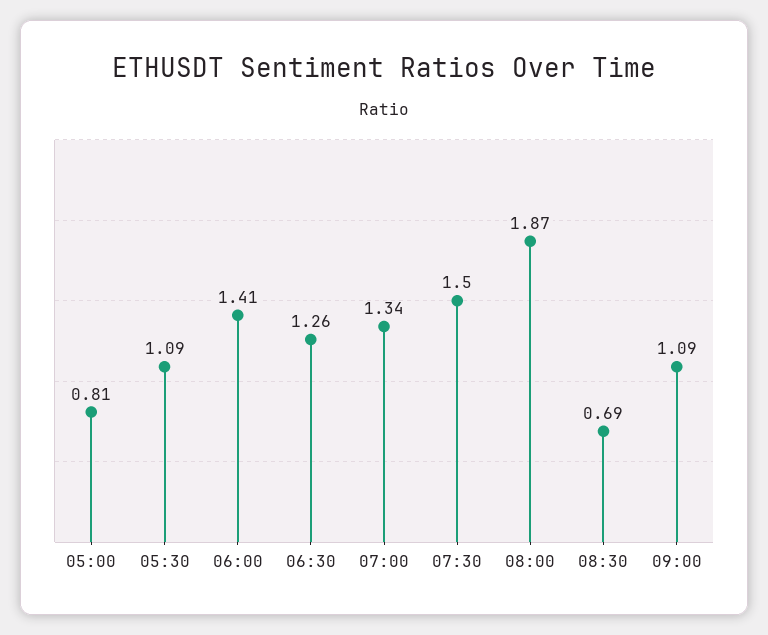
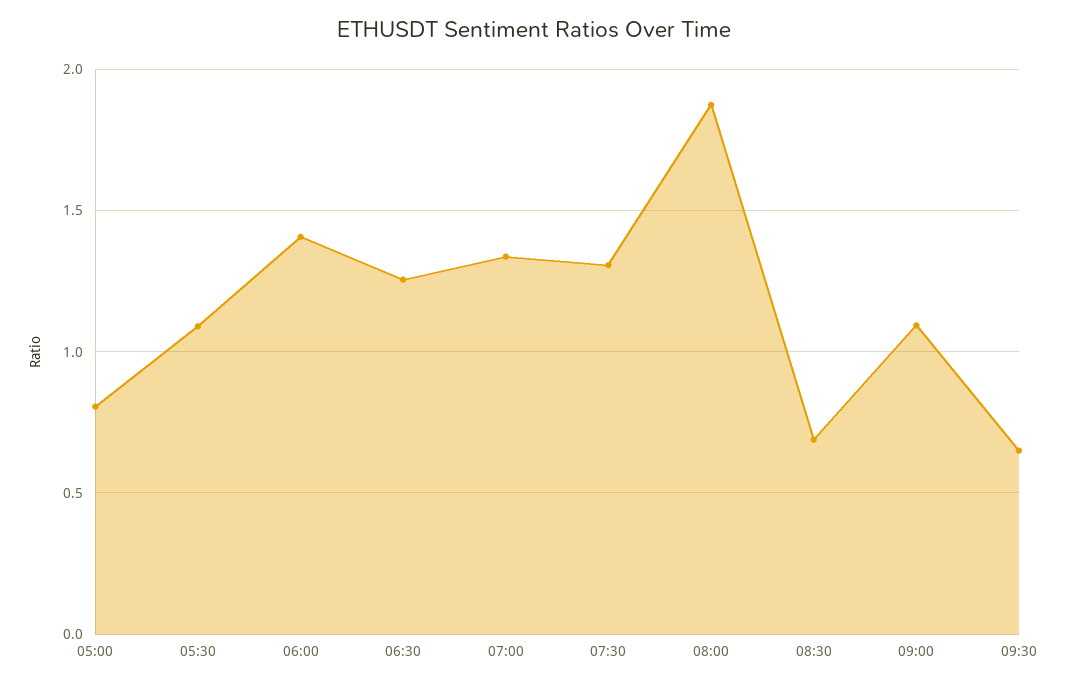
07:30: 1.5 -> 1.3
09:30: none -> 0.65

